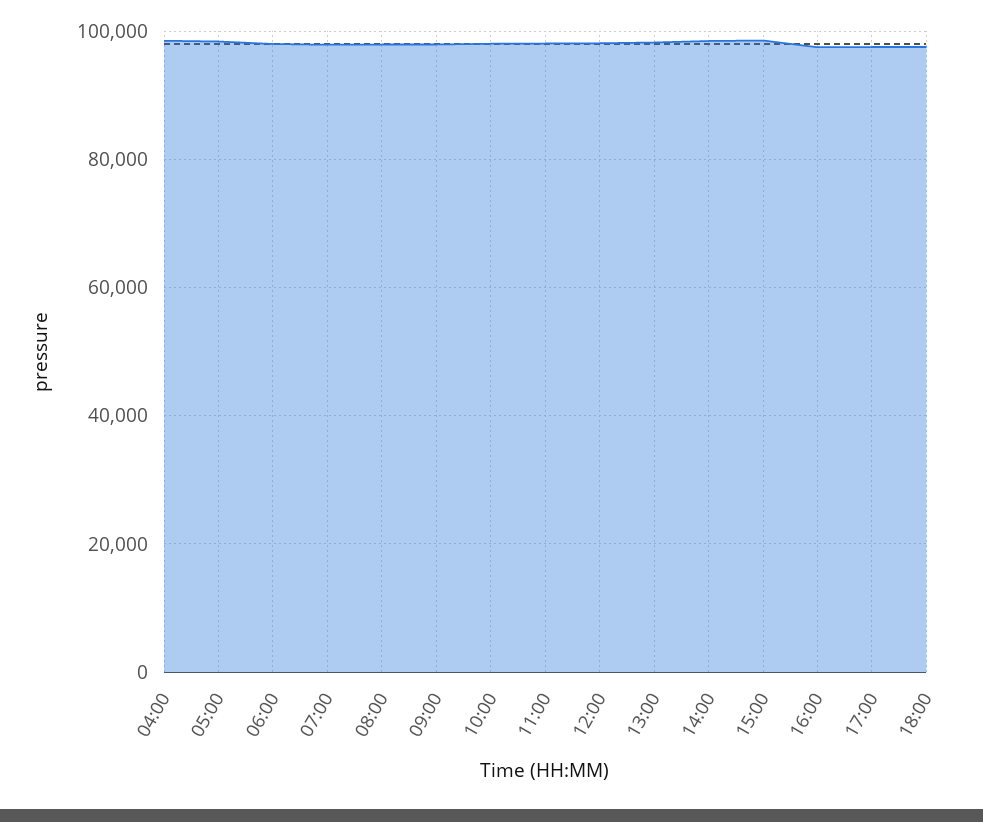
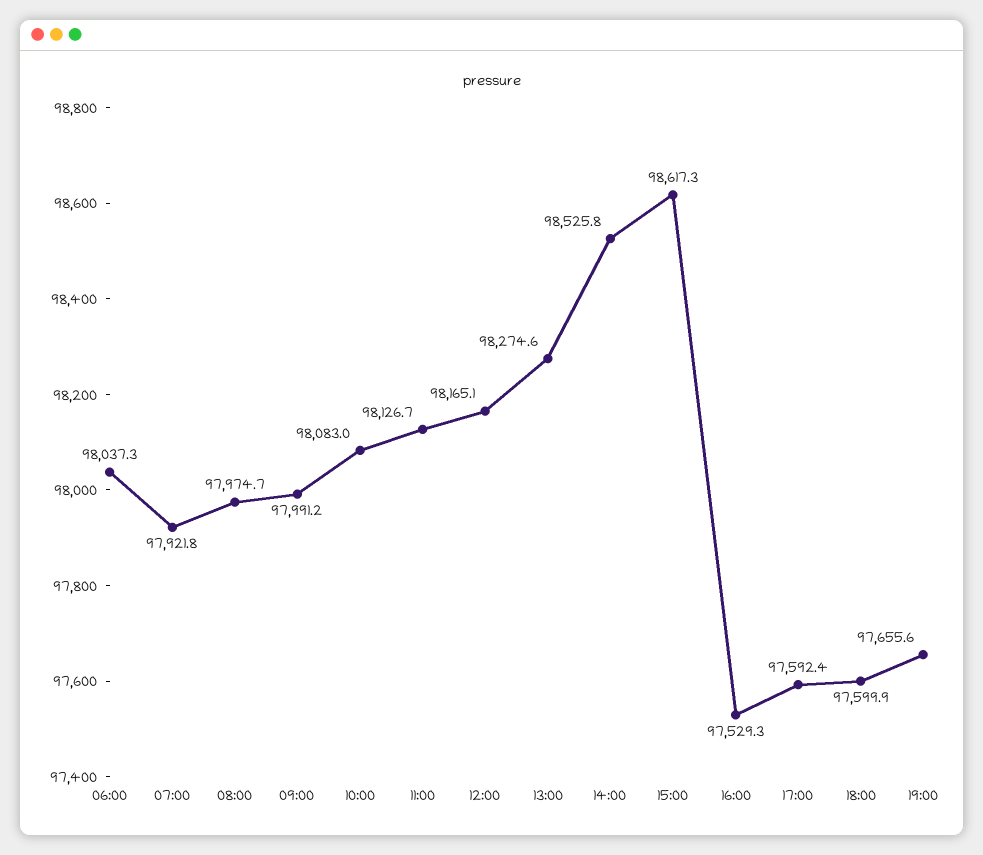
04:00: 98000 -> none
05:00: 98000 -> none
19:00: none -> 97655.6

